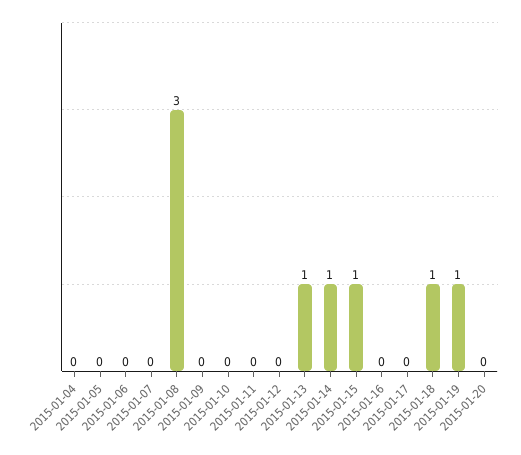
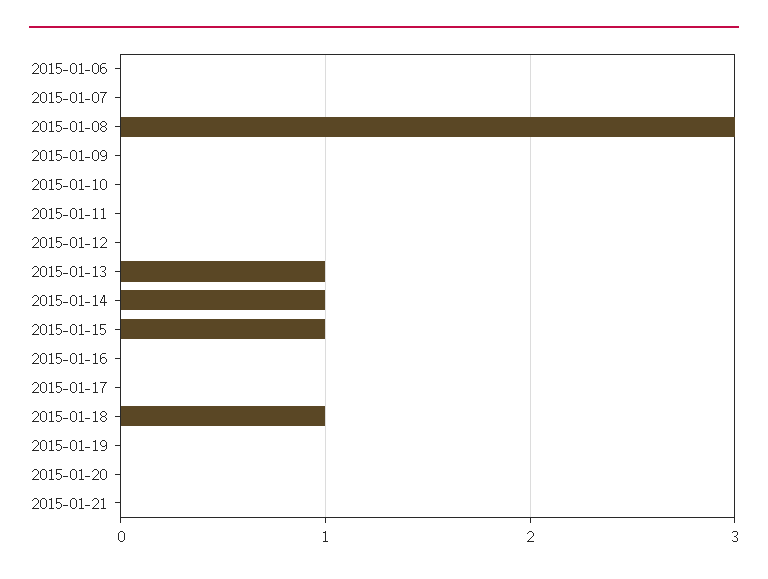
2015-01-04: 0 -> none
2015-01-05: 0 -> none
2015-01-19: 1 -> 0
2015-01-21: none -> 0

